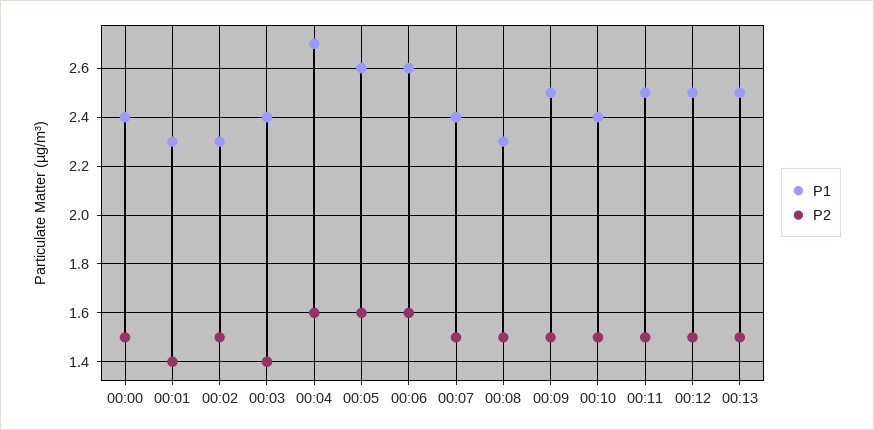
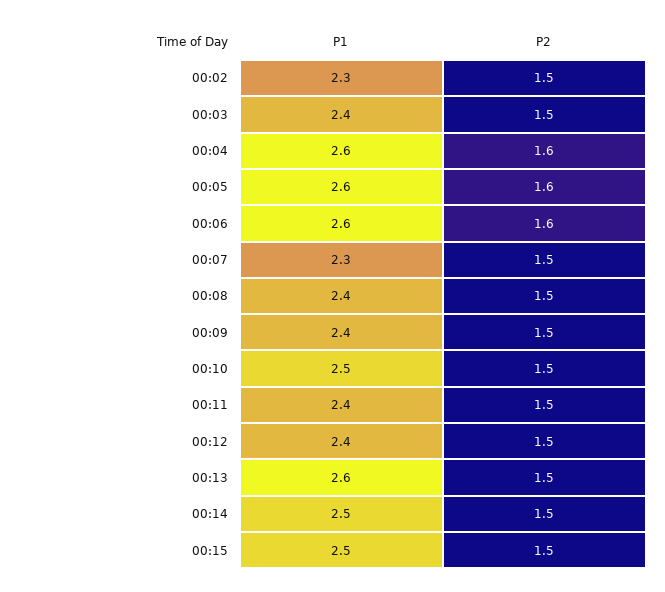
P1, 00:00: 2.4 -> none
P2, 00:00: 1.5 -> none
P1, 00:01: 2.3 -> none
P2, 00:01: 1.4 -> none
P2, 00:03: 1.4 -> 1.5
P1, 00:04: 2.7 -> 2.6
P1, 00:07: 2.4 -> 2.3
P1, 00:08: 2.3 -> 2.4
P1, 00:09: 2.5 -> 2.4
P1, 00:10: 2.4 -> 2.5
P1, 00:11: 2.5 -> 2.4
P1, 00:12: 2.5 -> 2.4
P1, 00:13: 2.5 -> 2.6
P1, 00:14: none -> 2.5
P2, 00:14: none -> 1.5
P1, 00:15: none -> 2.5
P2, 00:15: none -> 1.5

